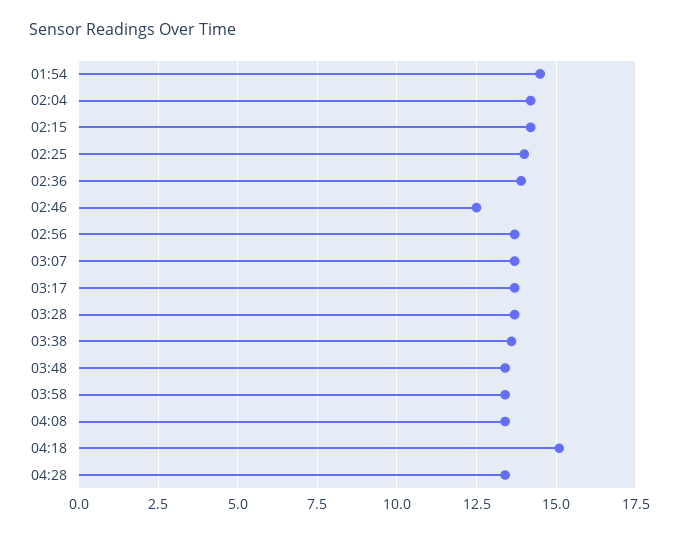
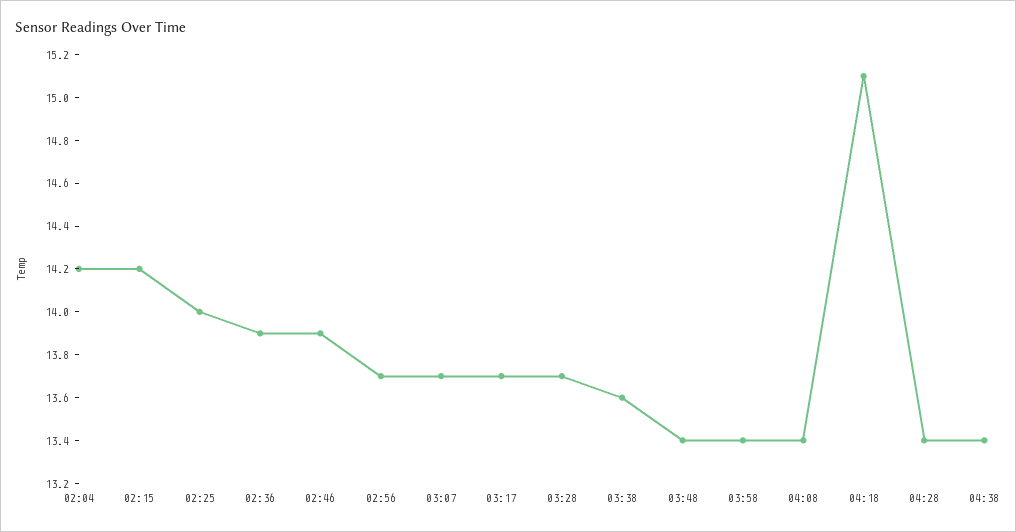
01:54: 14.5 -> none
02:46: 12.5 -> 13.9
04:38: none -> 13.4

